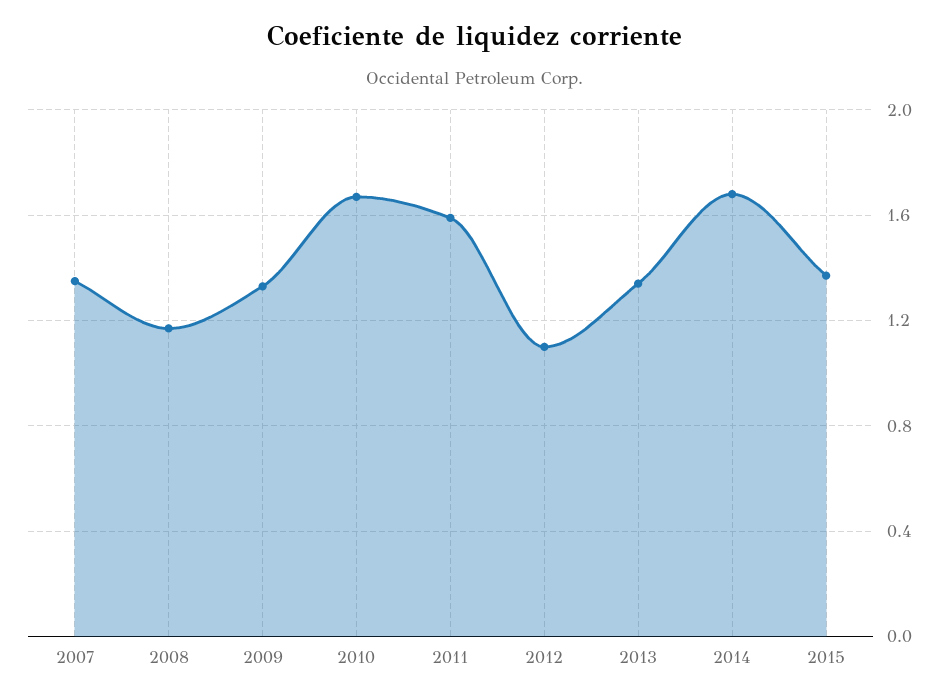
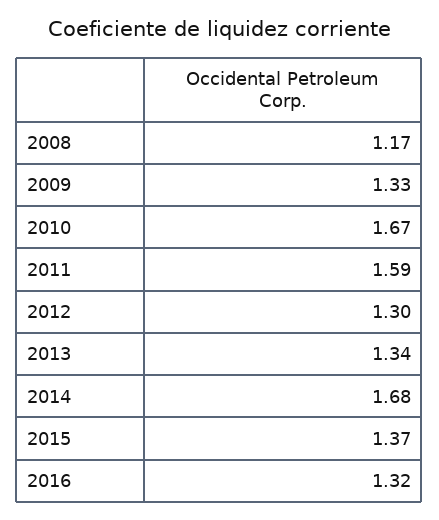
2007: 1.35 -> none
2012: 1.1 -> 1.3
2016: none -> 1.32

